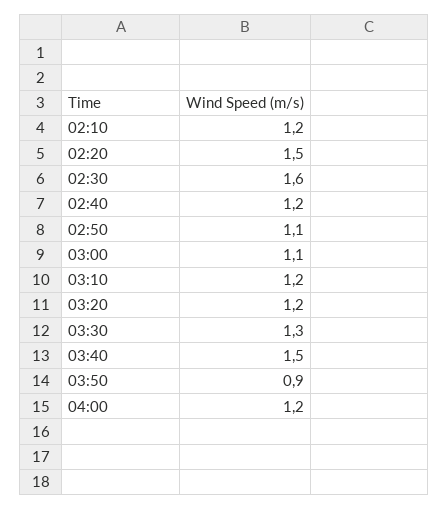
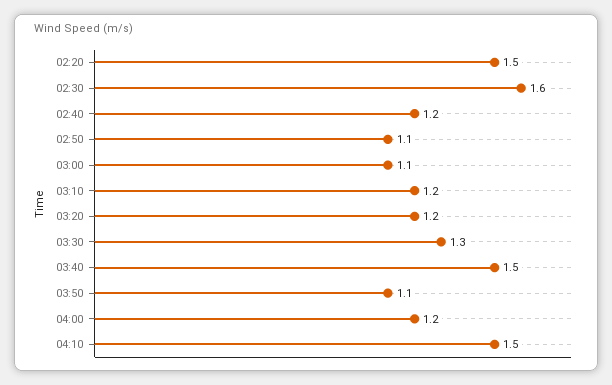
02:10: 1.2 -> none
03:50: 0.9 -> 1.1
04:10: none -> 1.5

